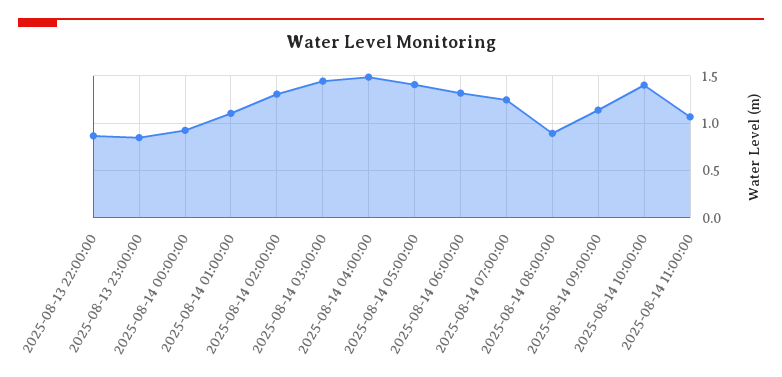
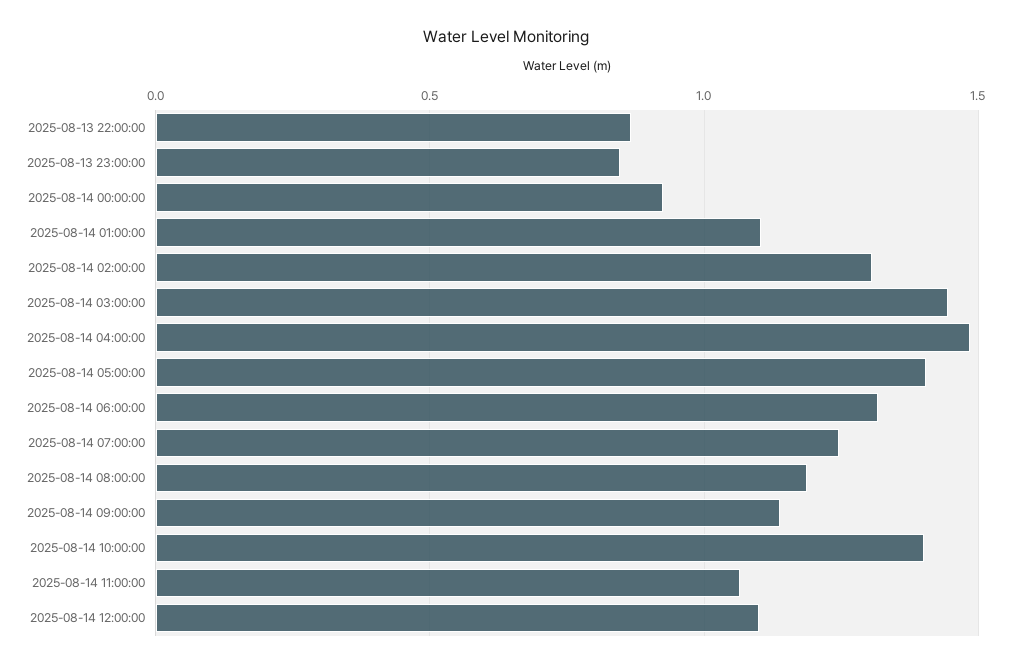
2025-08-14 08:00:00: 0.9 -> 1.2
2025-08-14 12:00:00: none -> 1.1

